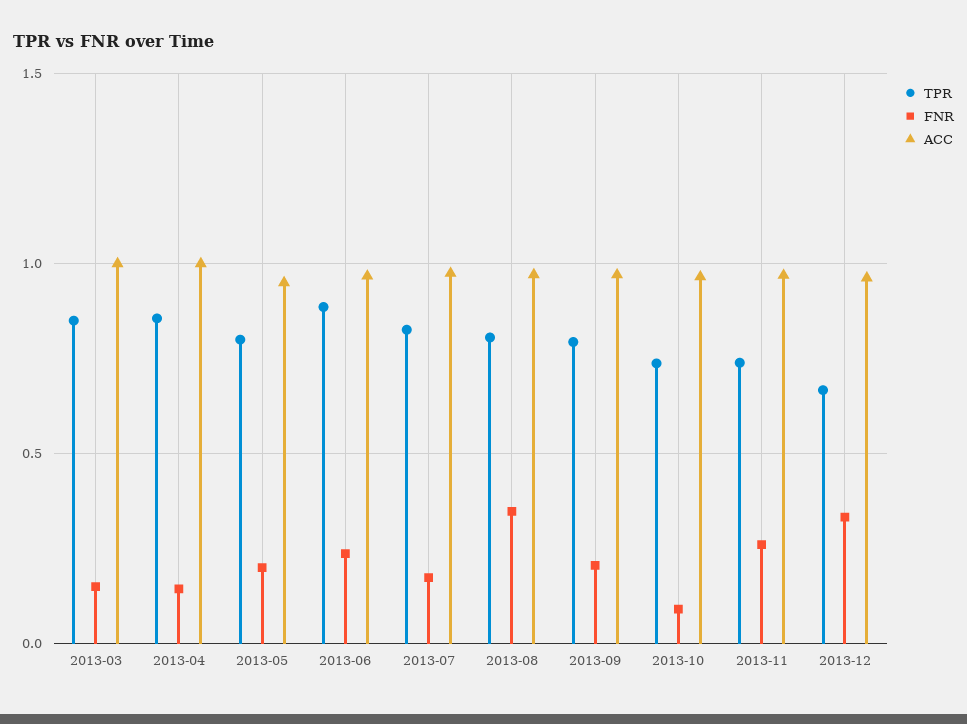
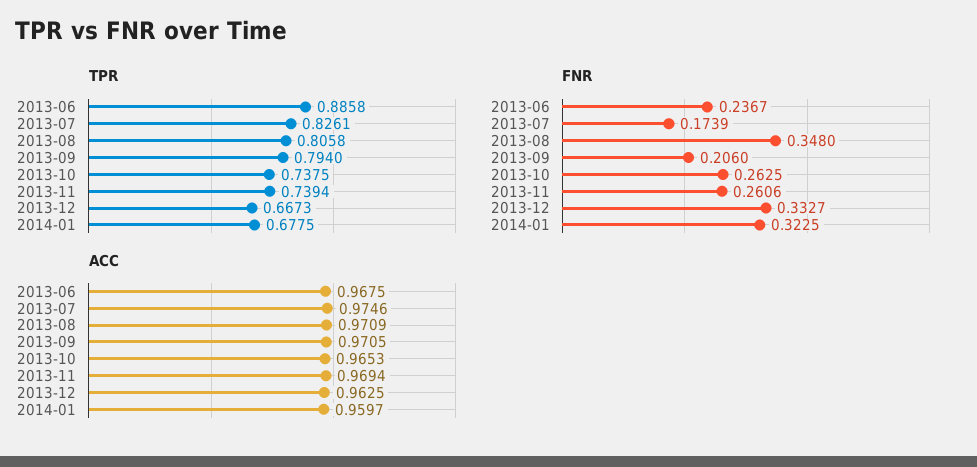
TPR, 2013-03: 0.85 -> none
FNR, 2013-03: 0.15 -> none
ACC, 2013-03: 1 -> none
TPR, 2013-04: 0.85 -> none
FNR, 2013-04: 0.15 -> none
ACC, 2013-04: 1 -> none
TPR, 2013-05: 0.8 -> none
FNR, 2013-05: 0.2 -> none
ACC, 2013-05: 0.95 -> none
FNR, 2013-10: 0.1 -> 0.2625
TPR, 2014-01: none -> 0.6775
FNR, 2014-01: none -> 0.3225
ACC, 2014-01: none -> 0.9597

